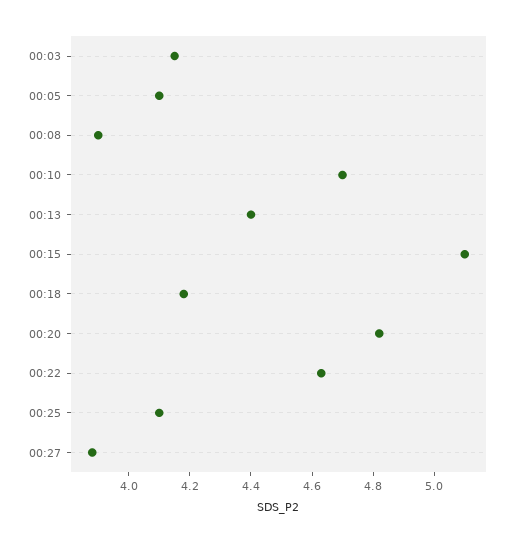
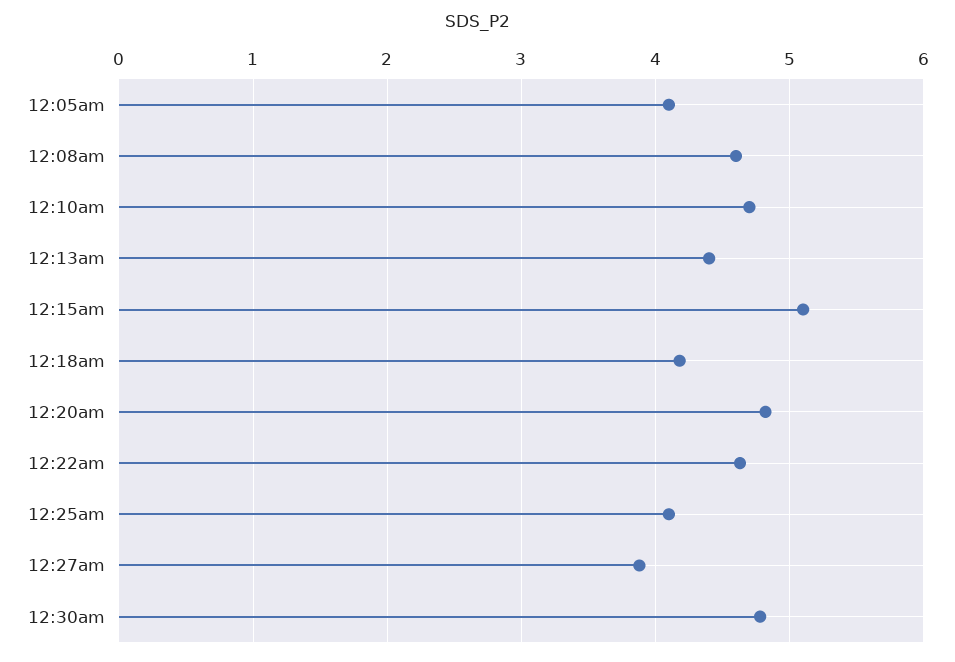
00:03: 4.15 -> none
00:08: 3.9 -> 4.6
12:30am: none -> 4.8

